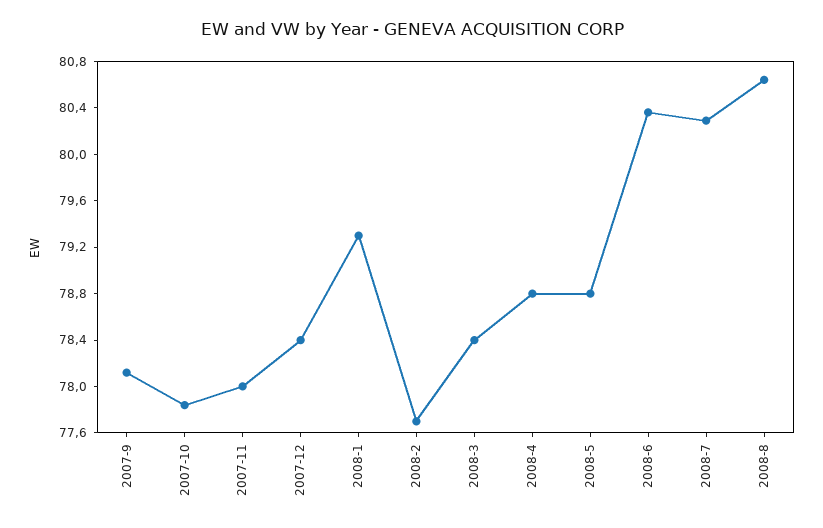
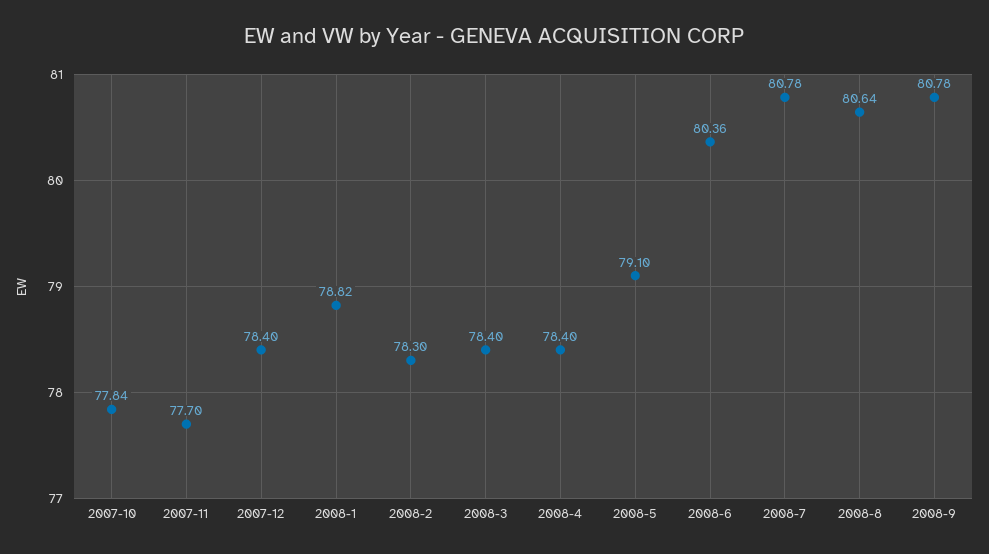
2007-9: 78.1 -> none
2007-11: 78 -> 77.7
2008-1: 79.3 -> 78.82
2008-2: 77.7 -> 78.3
2008-4: 78.8 -> 78.4
2008-5: 78.8 -> 79.1
2008-7: 80.3 -> 80.78
2008-9: none -> 80.78

